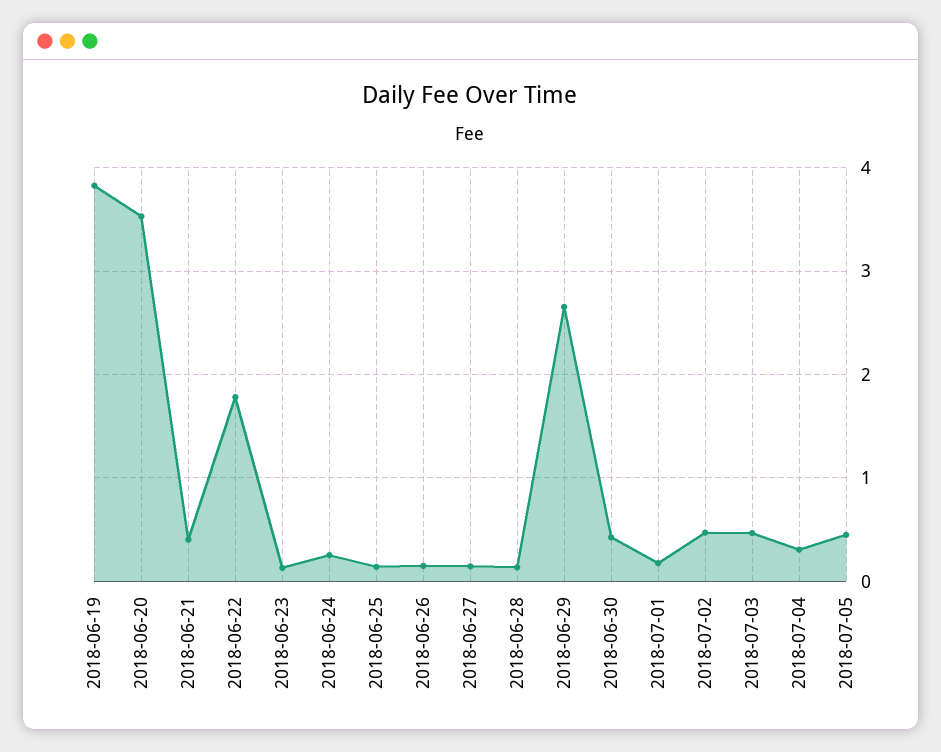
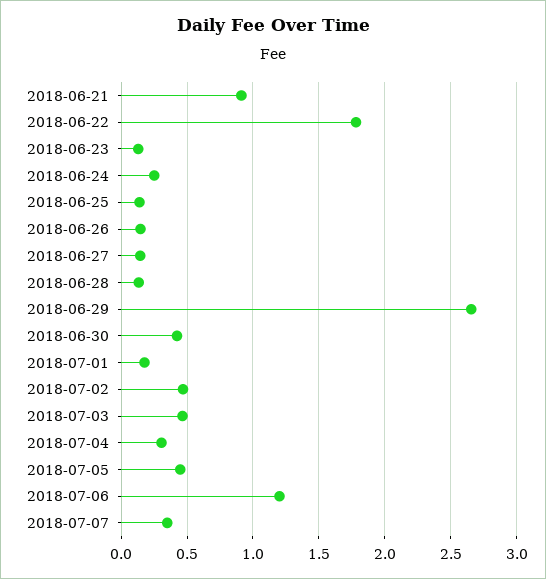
2018-06-19: 3.8 -> none
2018-06-20: 3.5 -> none
2018-06-21: 0.4 -> 0.9
2018-07-06: none -> 1.2
2018-07-07: none -> 0.35

